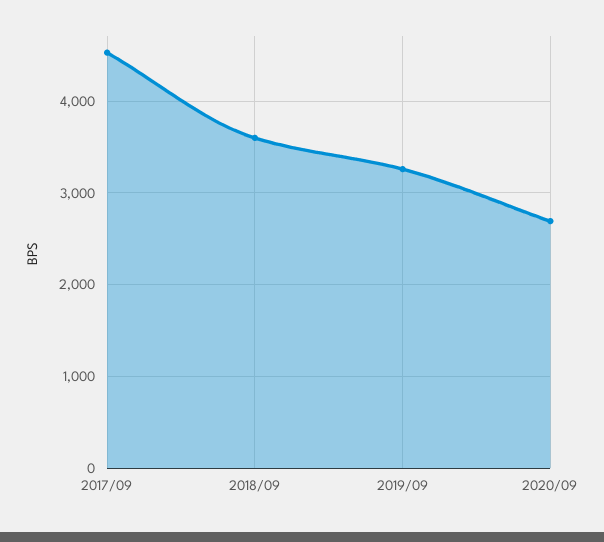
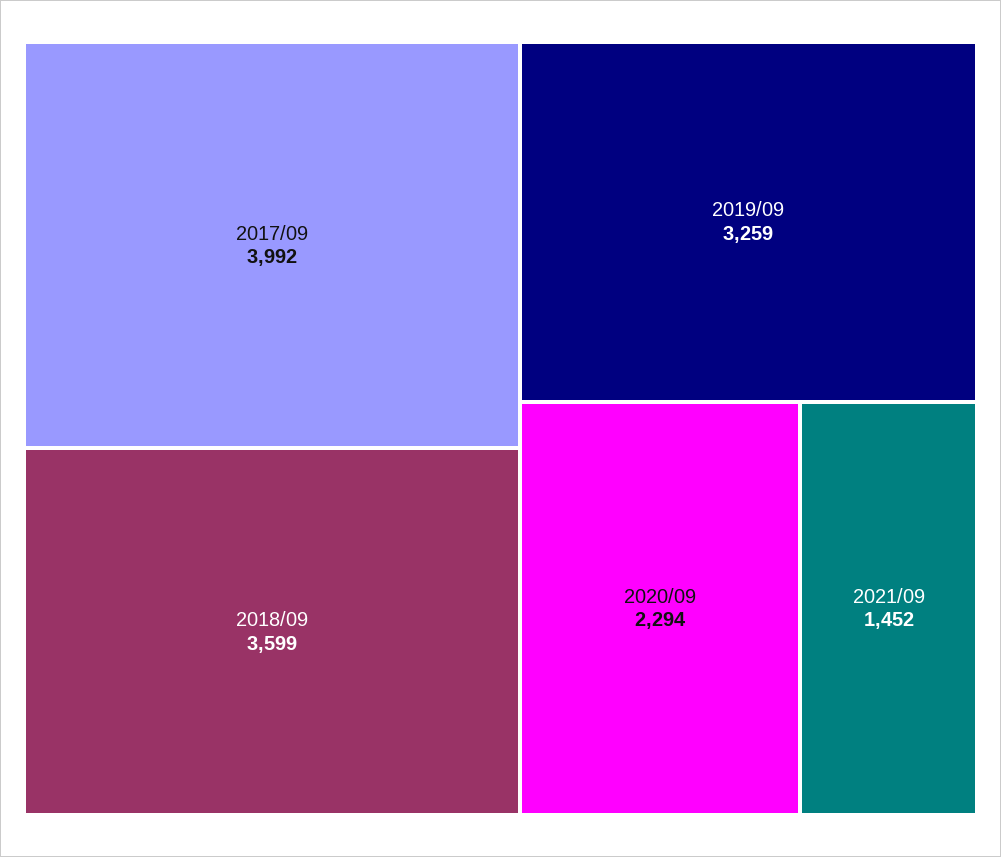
2017/09: 4500 -> 3992
2020/09: 2700 -> 2294
2021/09: none -> 1452

